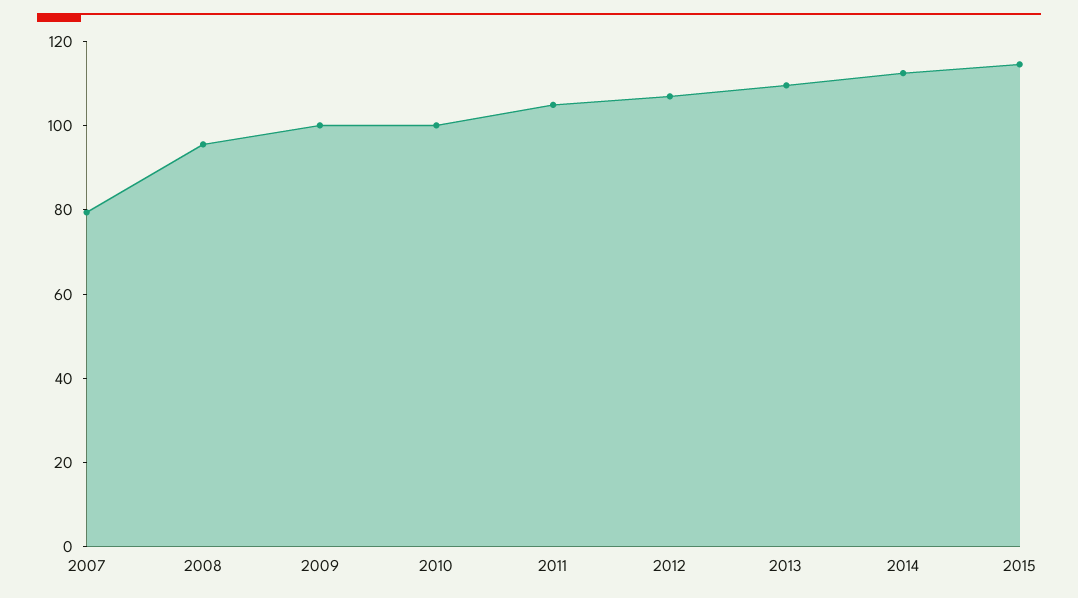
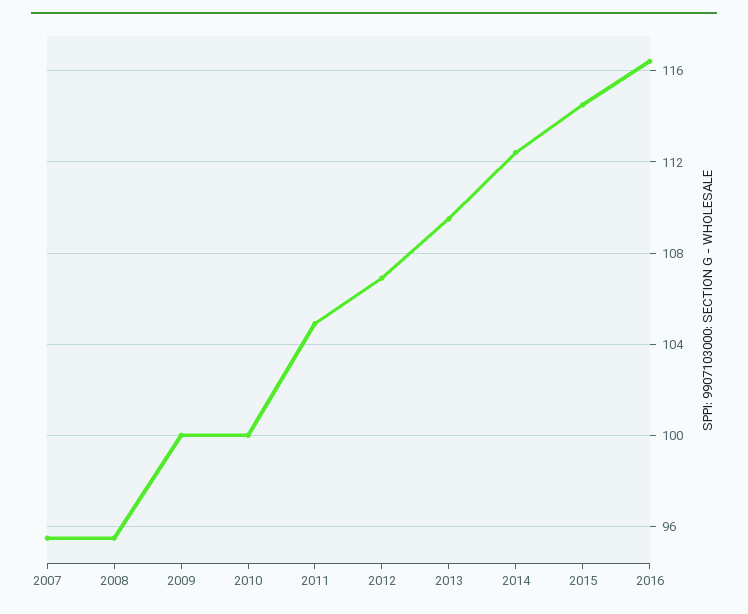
2007: 80 -> 95.5
2016: none -> 116.5

